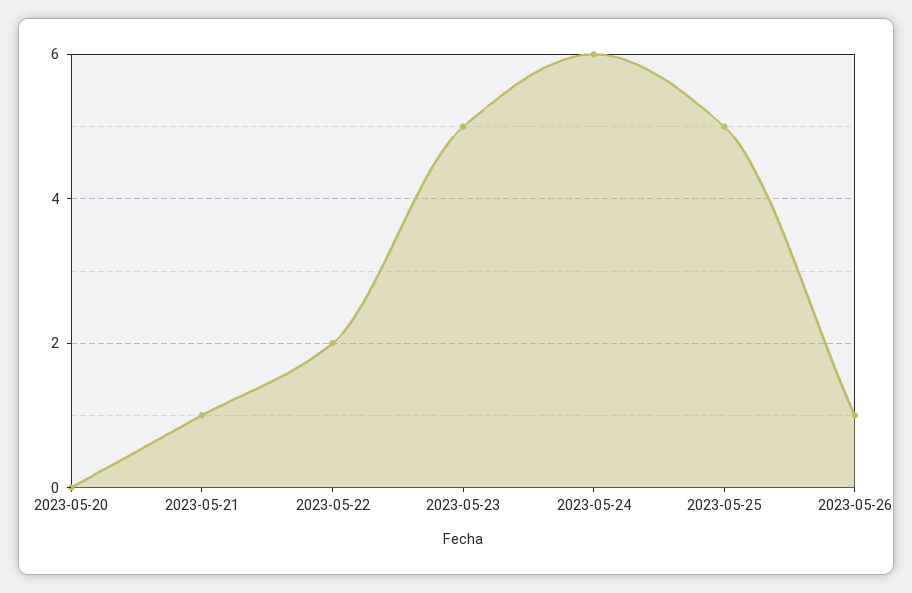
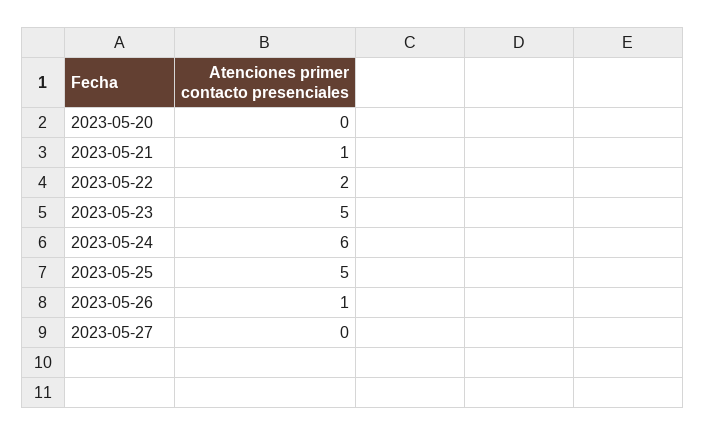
2023-05-27: none -> 0

